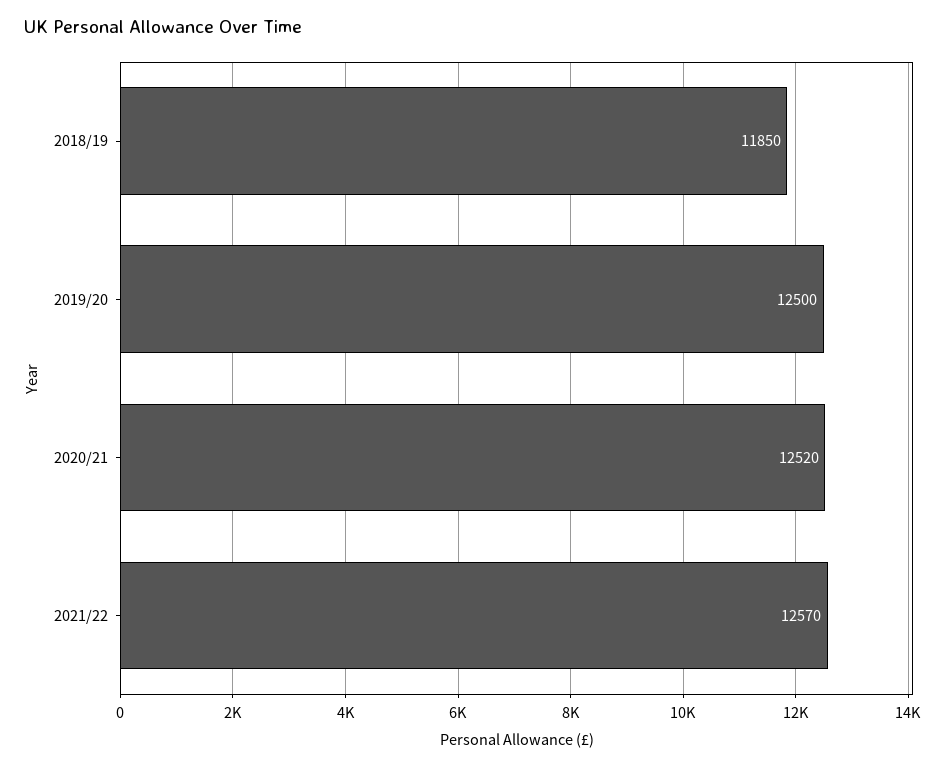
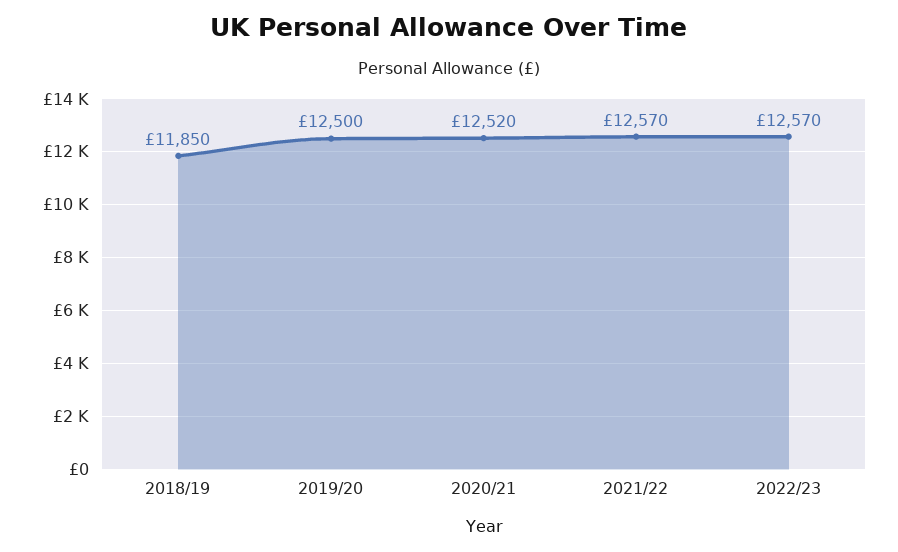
2022/23: none -> 12570

